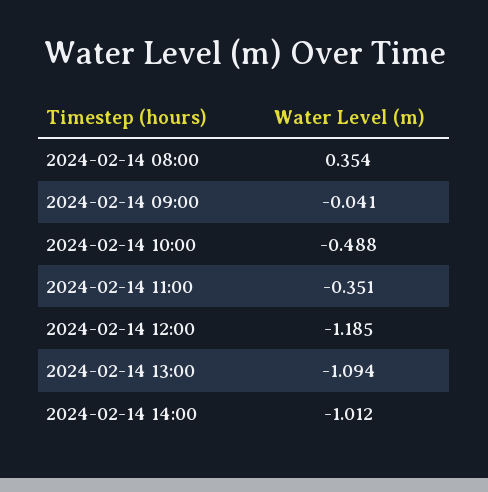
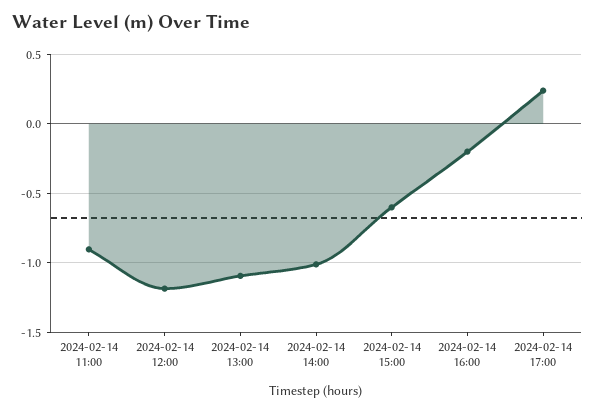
2024-02-14 08:00: 0.354 -> none
2024-02-14 09:00: -0.041 -> none
2024-02-14 10:00: -0.488 -> none
2024-02-14 11:00: -0.351 -> -0.9
2024-02-14 15:00: none -> -0.6
2024-02-14 16:00: none -> -0.2
2024-02-14 17:00: none -> 0.25

